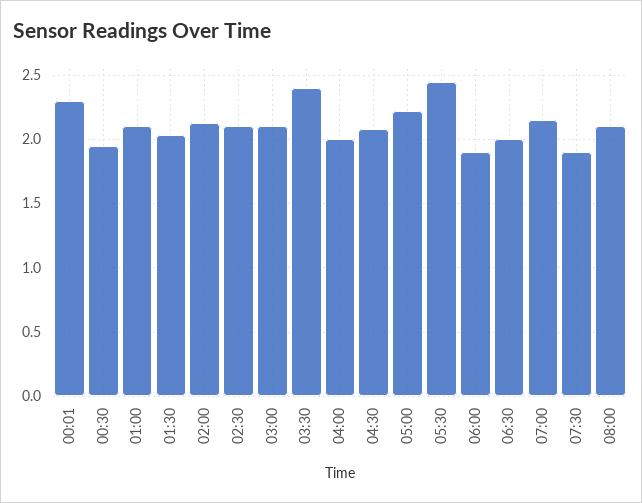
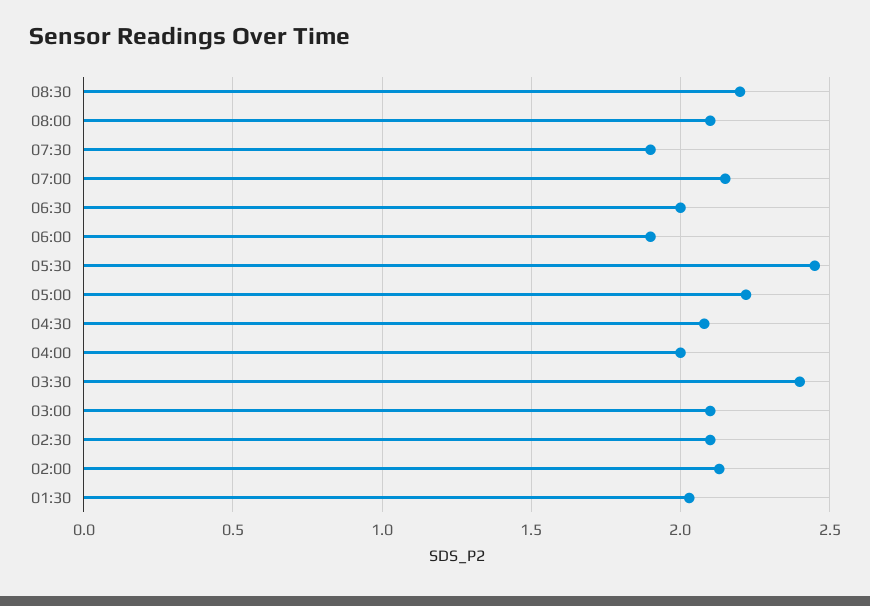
00:01: 2.3 -> none
00:30: 1.95 -> none
01:00: 2.1 -> none
08:30: none -> 2.2

